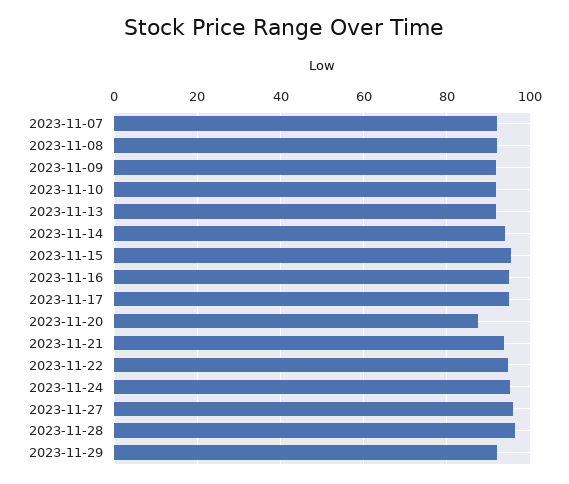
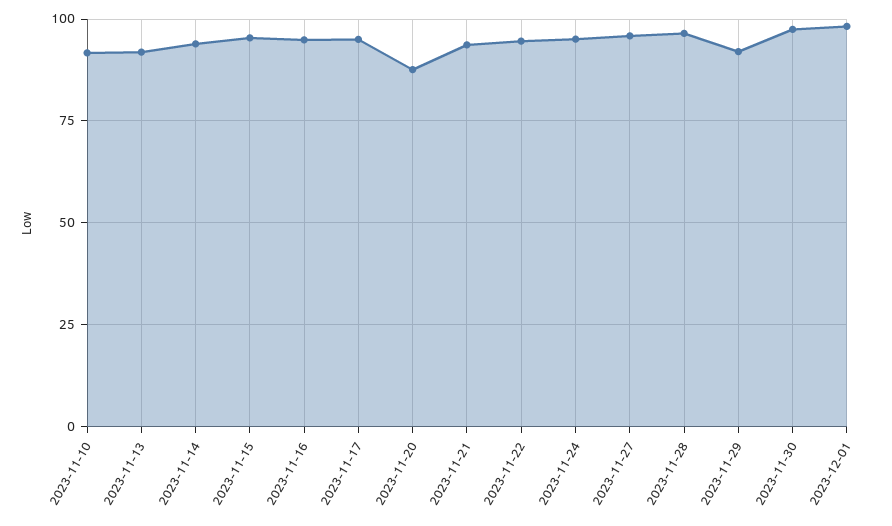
2023-11-07: 92 -> none
2023-11-08: 92 -> none
2023-11-09: 92 -> none
2023-11-30: none -> 97.5
2023-12-01: none -> 97.5

